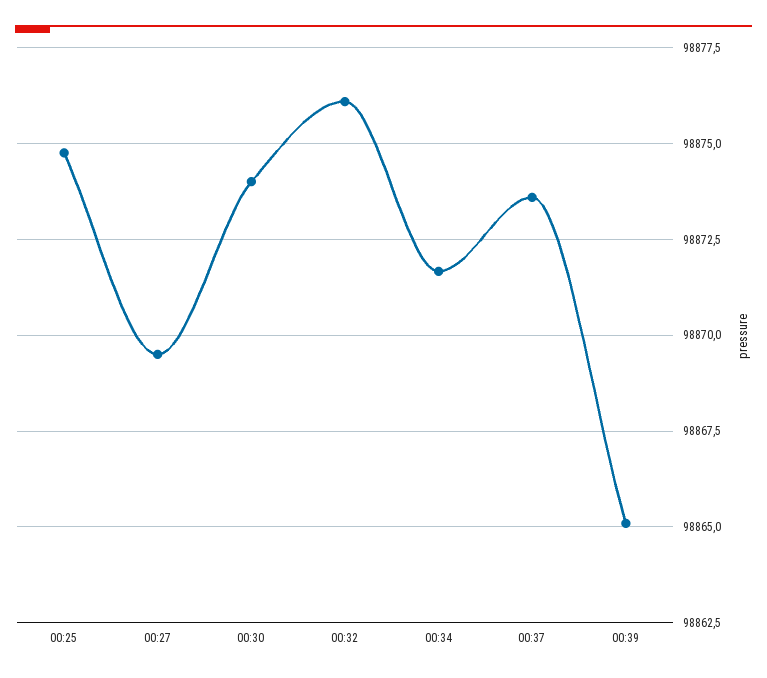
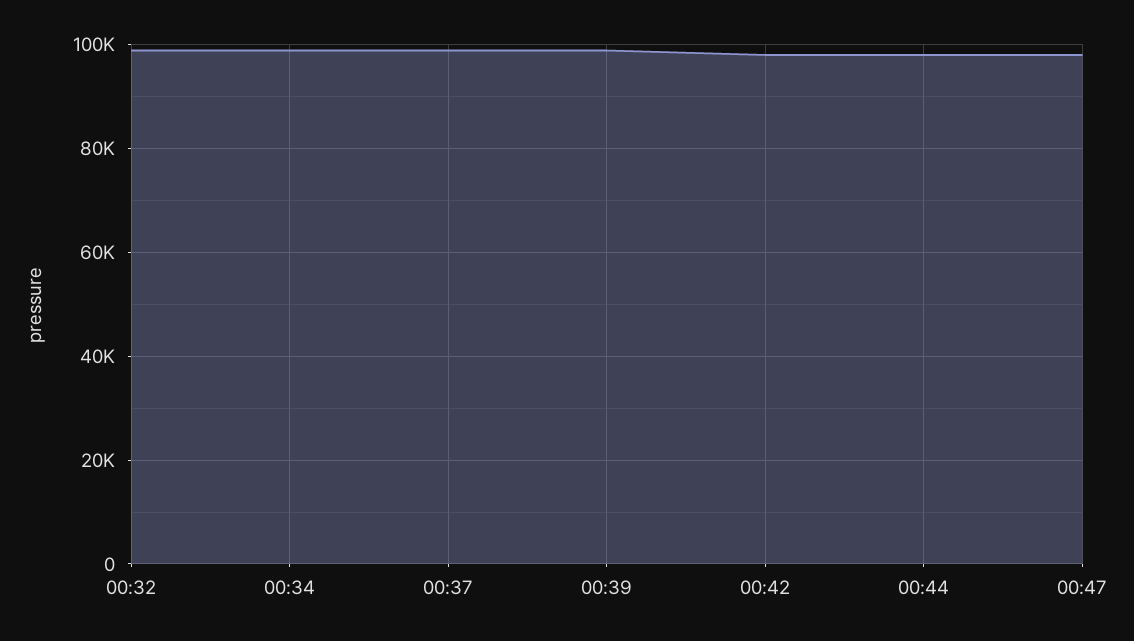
00:25: 98874.75 -> none
00:27: 98869.5 -> none
00:30: 98874 -> none
00:42: none -> 98000
00:44: none -> 98000
00:47: none -> 98000

